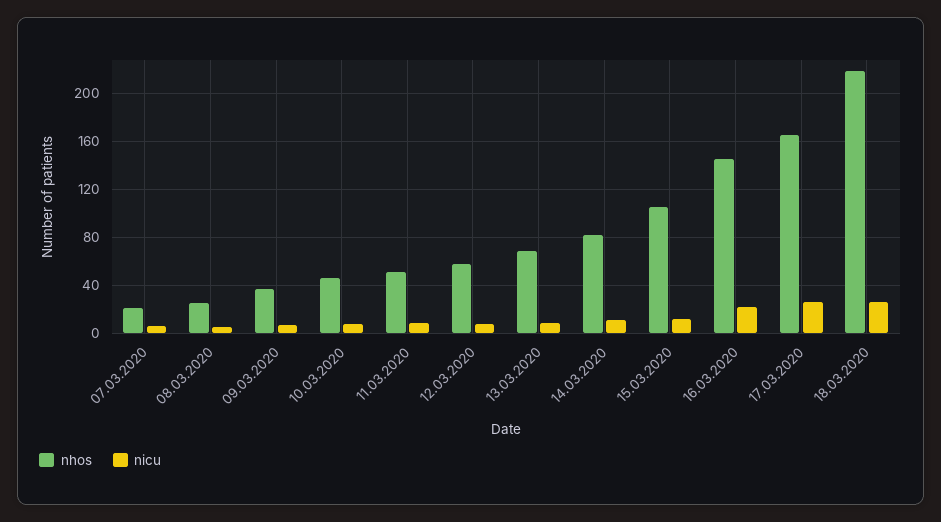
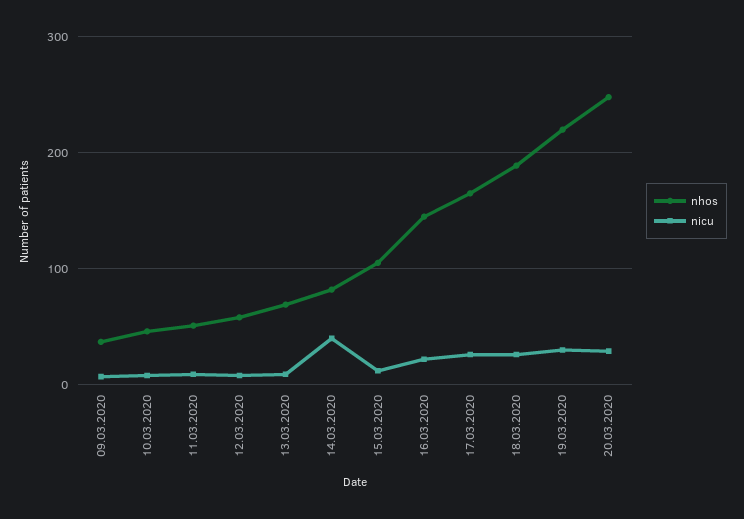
nhos, 07.03.2020: 20 -> none
nicu, 07.03.2020: 5 -> none
nhos, 08.03.2020: 25 -> none
nicu, 08.03.2020: 5 -> none
nicu, 14.03.2020: 10 -> 40
nhos, 18.03.2020: 220 -> 190
nhos, 19.03.2020: none -> 220
nicu, 19.03.2020: none -> 30
nhos, 20.03.2020: none -> 250
nicu, 20.03.2020: none -> 30

